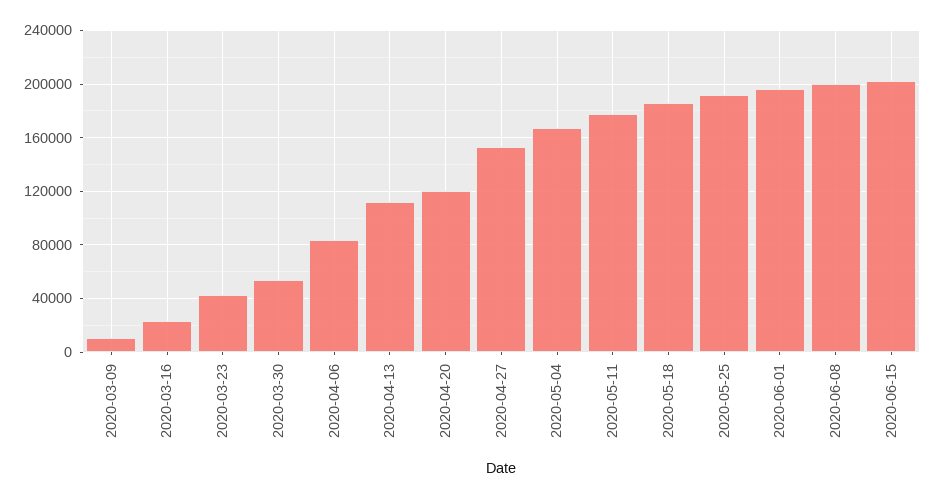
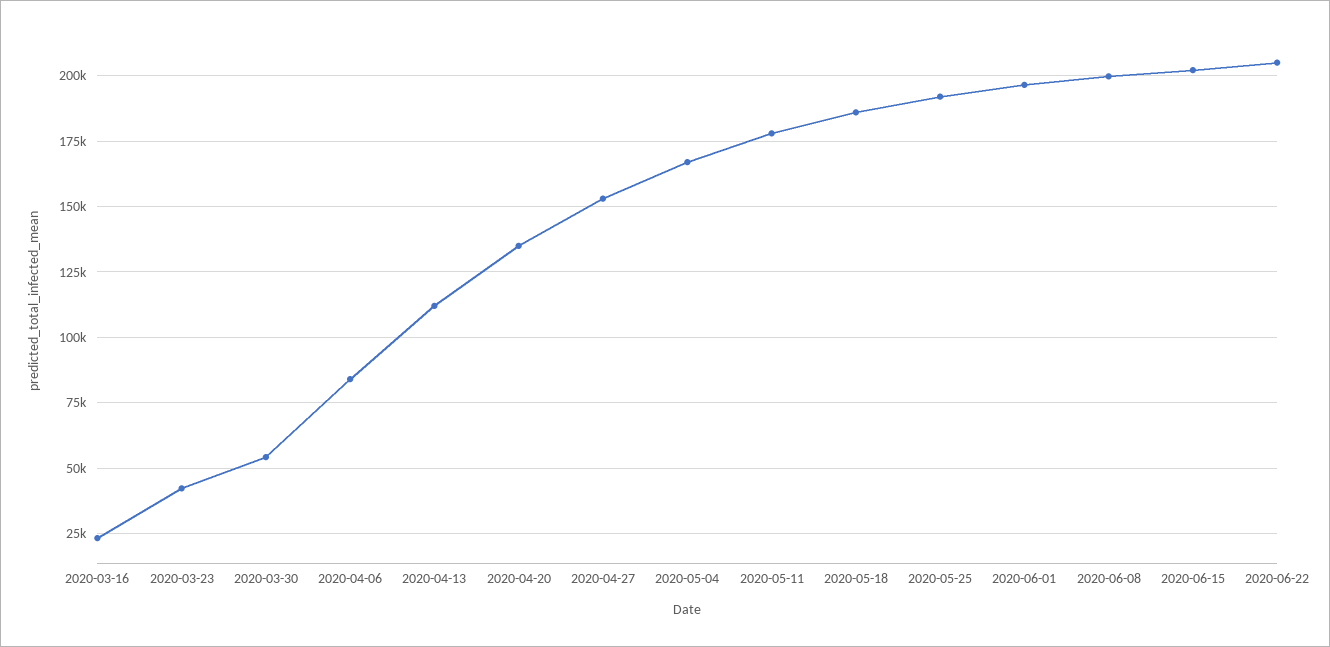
2020-03-09: 10000 -> none
2020-04-20: 120000 -> 135000
2020-06-22: none -> 205000

